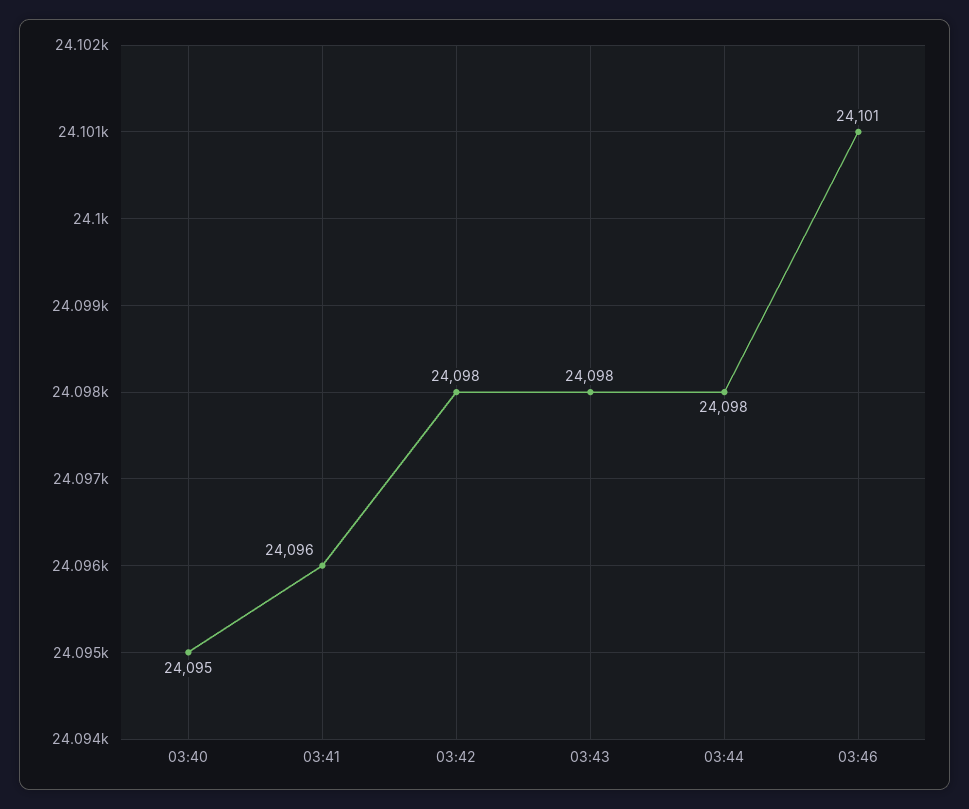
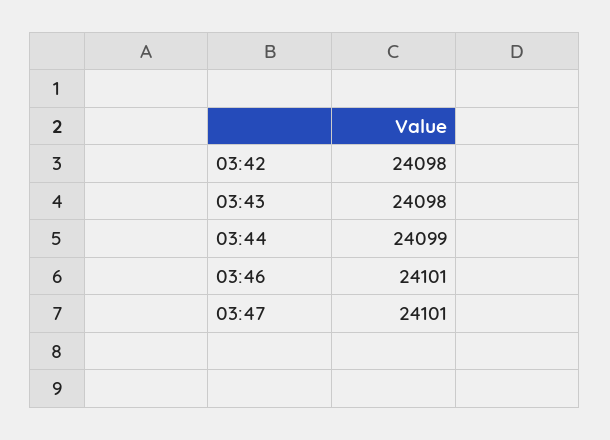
03:40: 24095 -> none
03:41: 24096 -> none
03:44: 24098 -> 24099
03:47: none -> 24101

